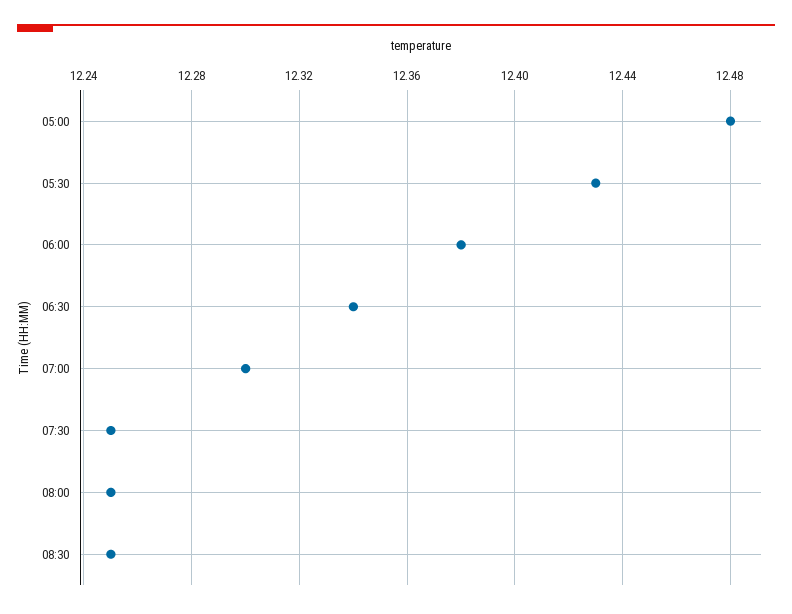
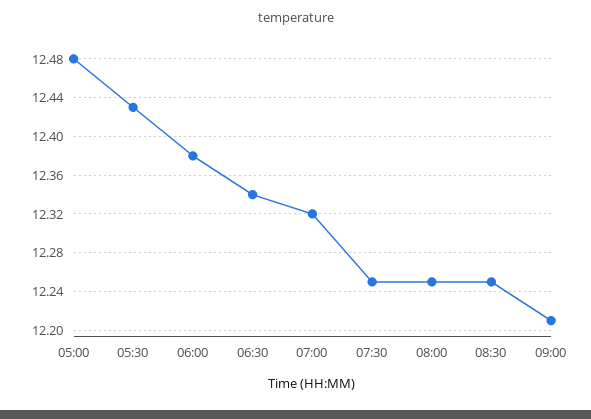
07:00: 12.3 -> 12.32
09:00: none -> 12.21

